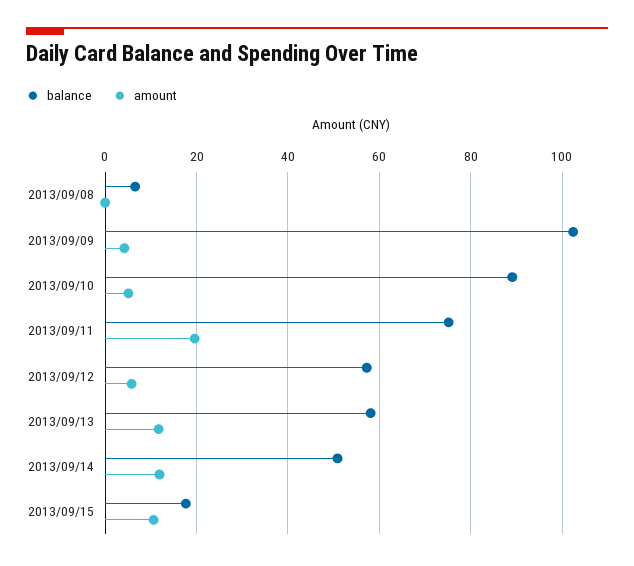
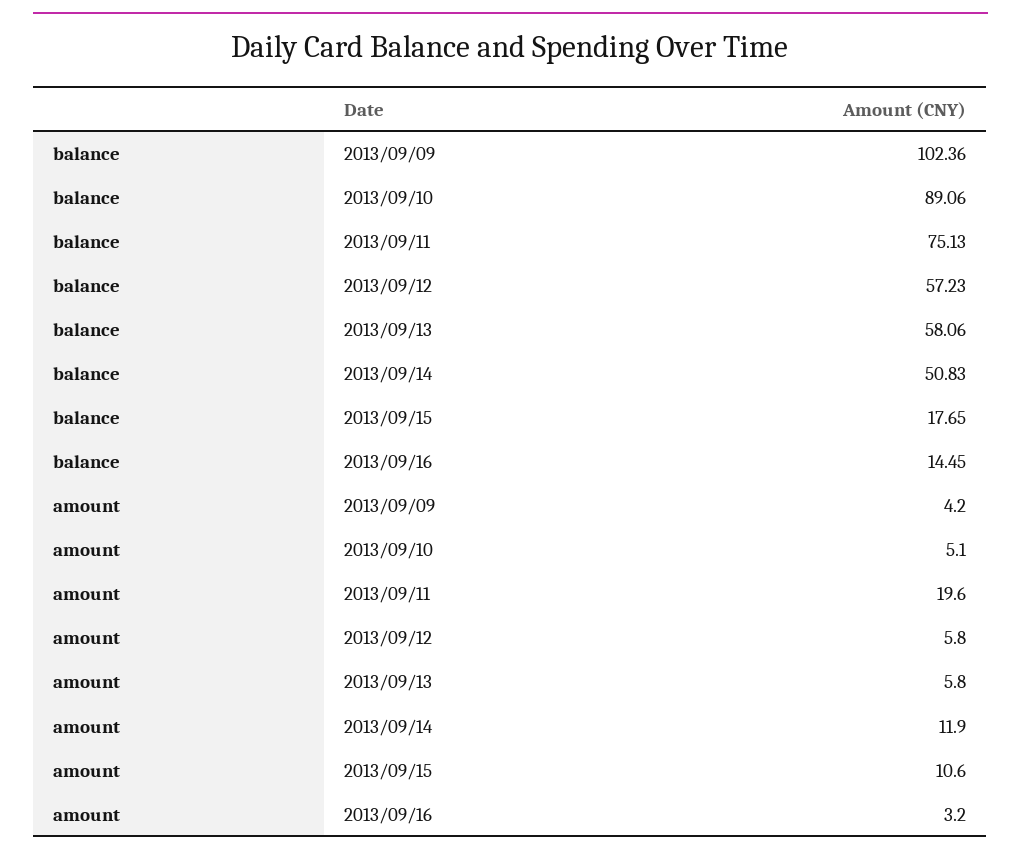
balance, 2013/09/08: 6 -> none
amount, 2013/09/08: 0 -> none
amount, 2013/09/13: 12 -> 5.8
balance, 2013/09/16: none -> 14.45
amount, 2013/09/16: none -> 3.2

